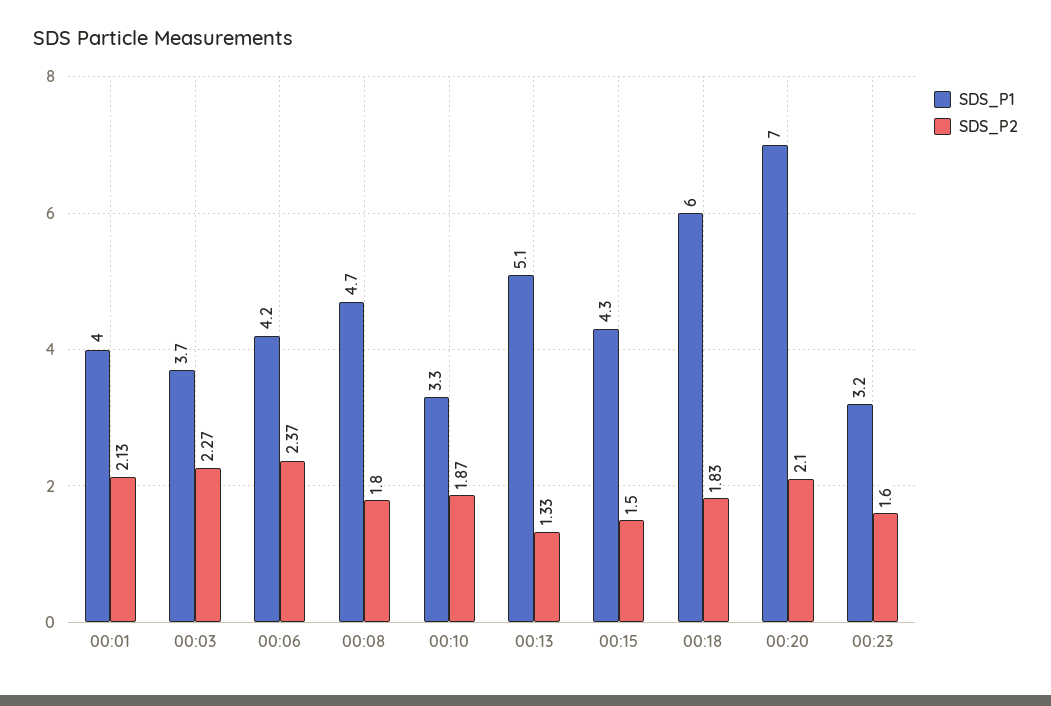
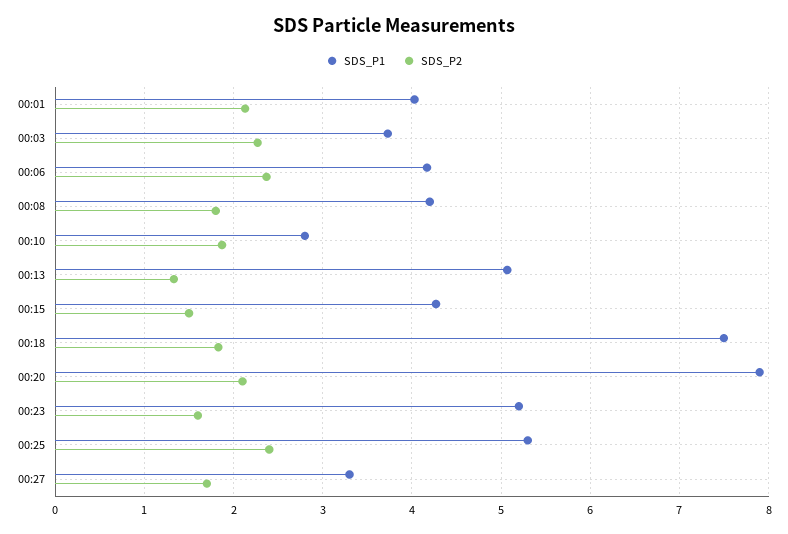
SDS_P1, 00:08: 4.7 -> 4.2
SDS_P1, 00:10: 3.3 -> 2.8
SDS_P1, 00:18: 6 -> 7.5
SDS_P1, 00:20: 7 -> 7.9
SDS_P1, 00:23: 3.2 -> 5.2
SDS_P1, 00:25: none -> 5.3
SDS_P2, 00:25: none -> 2.4
SDS_P1, 00:27: none -> 3.3
SDS_P2, 00:27: none -> 1.7

